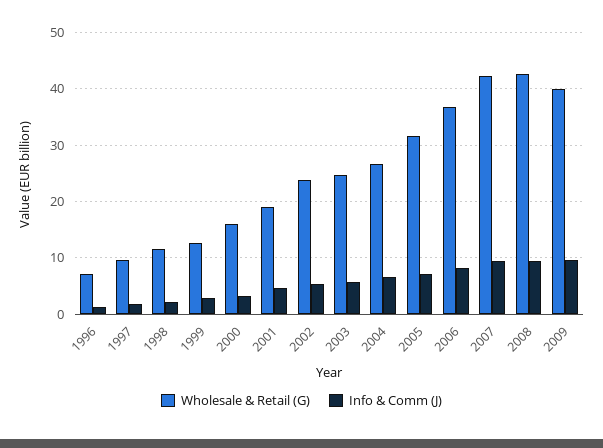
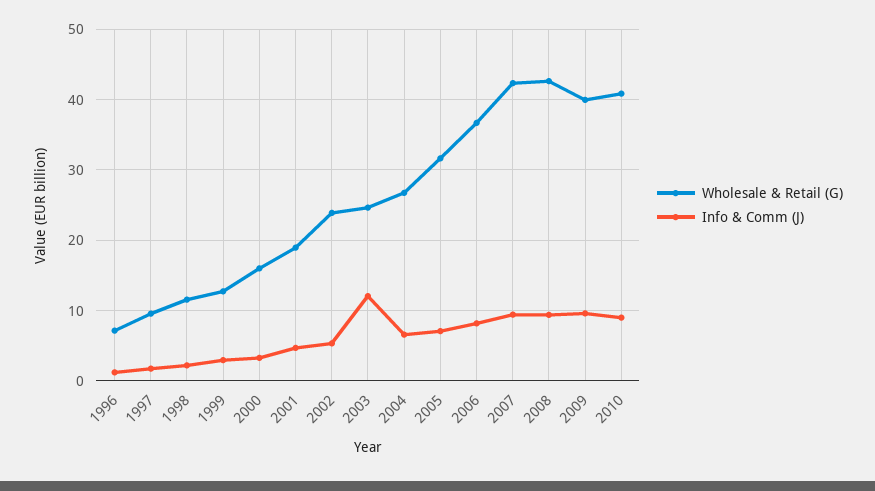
Info & Comm (J), 2003: 6 -> 12
Wholesale & Retail (G), 2010: none -> 41
Info & Comm (J), 2010: none -> 9

